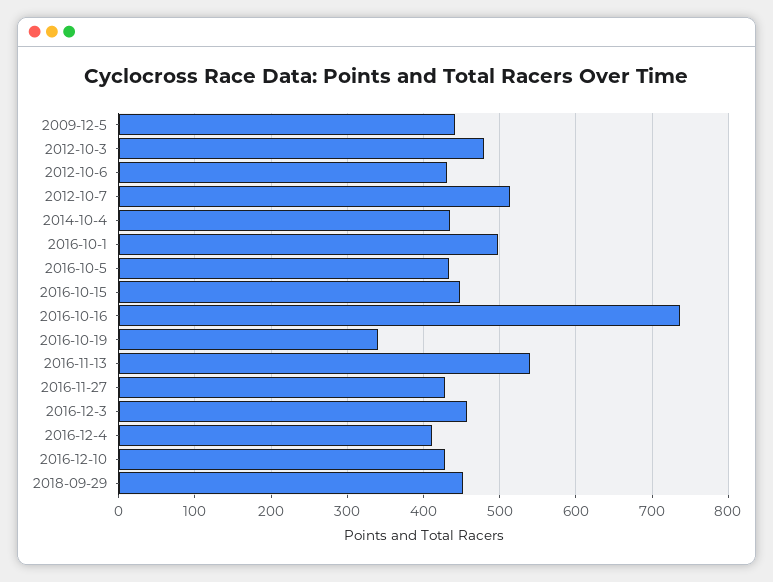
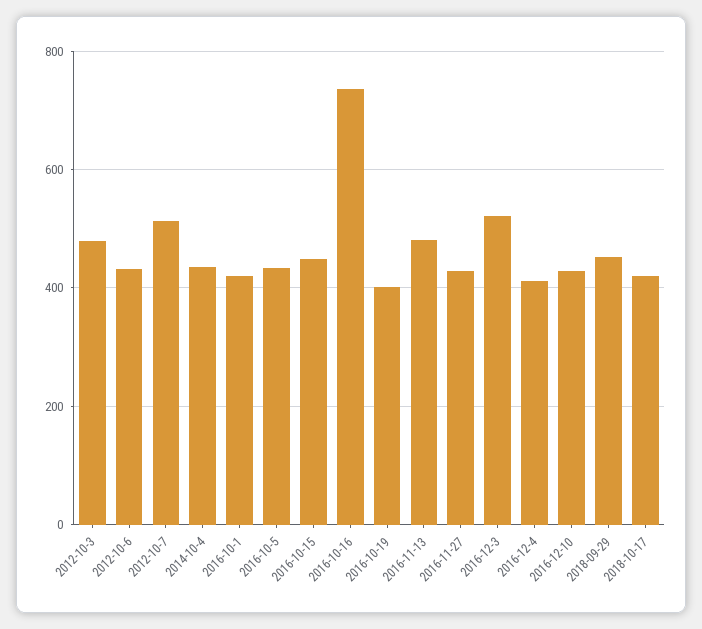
2009-12-5: 440 -> none
2016-10-1: 500 -> 420
2016-10-19: 340 -> 400
2016-11-13: 540 -> 480
2016-12-3: 460 -> 520
2018-10-17: none -> 420

